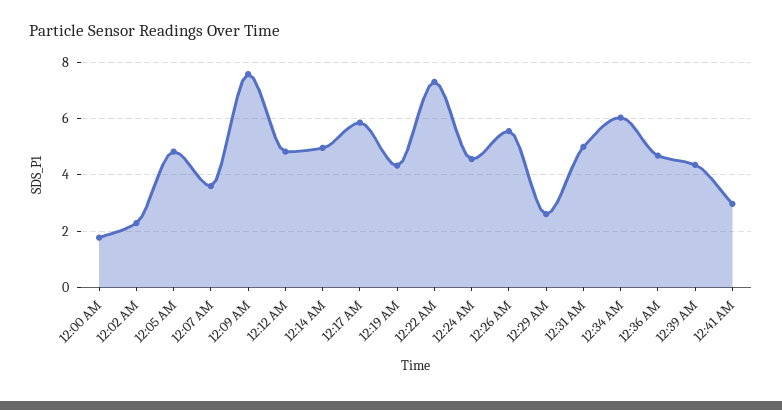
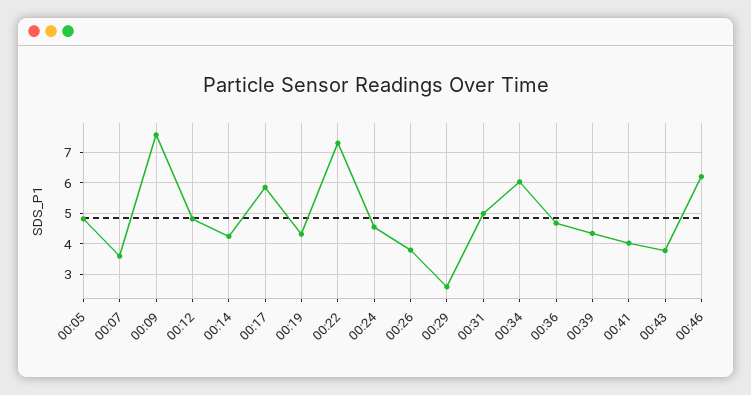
12:00 AM: 1.75 -> none
12:02 AM: 2.25 -> none
12:14 AM: 5 -> 4.2
12:26 AM: 5.5 -> 3.8
12:41 AM: 3 -> 4
00:43: none -> 3.8
00:46: none -> 6.2

